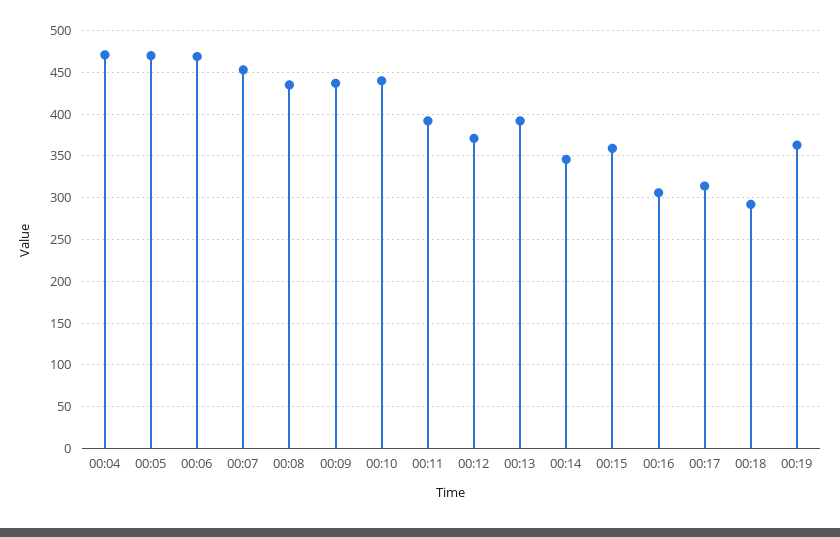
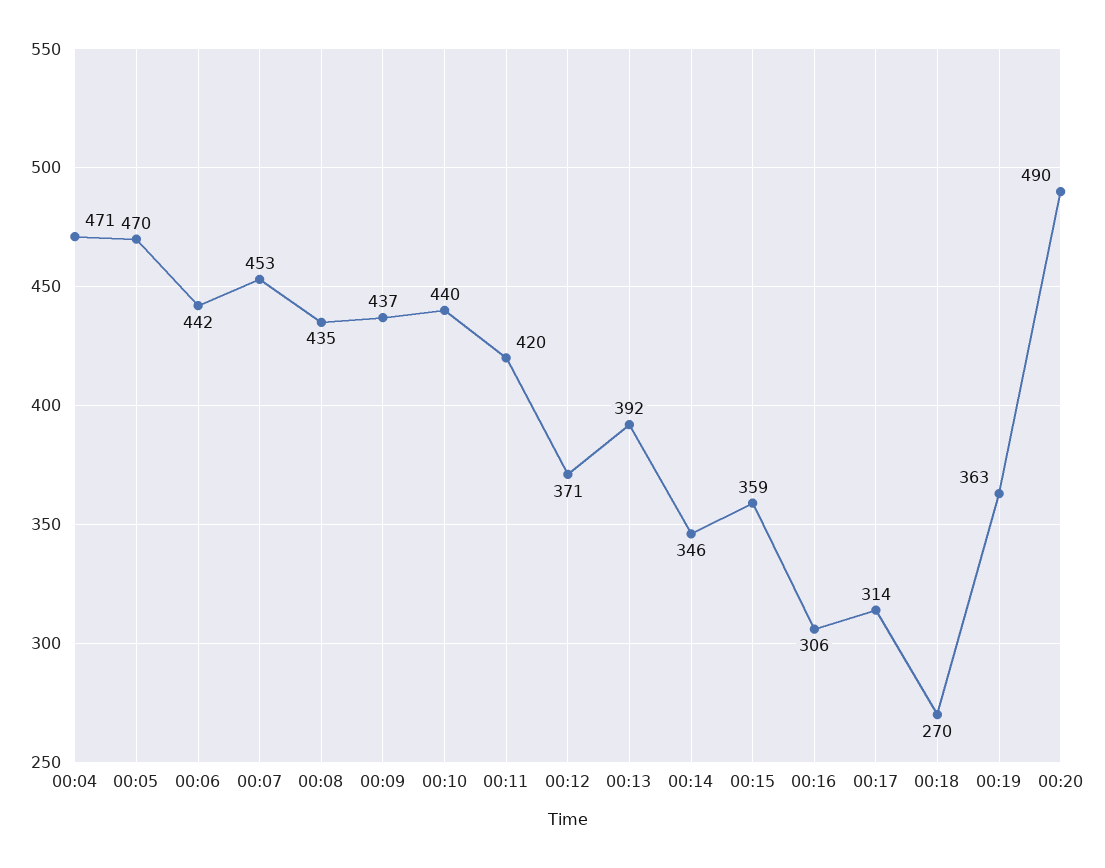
00:06: 470 -> 442
00:11: 390 -> 420
00:18: 290 -> 270
00:20: none -> 490

